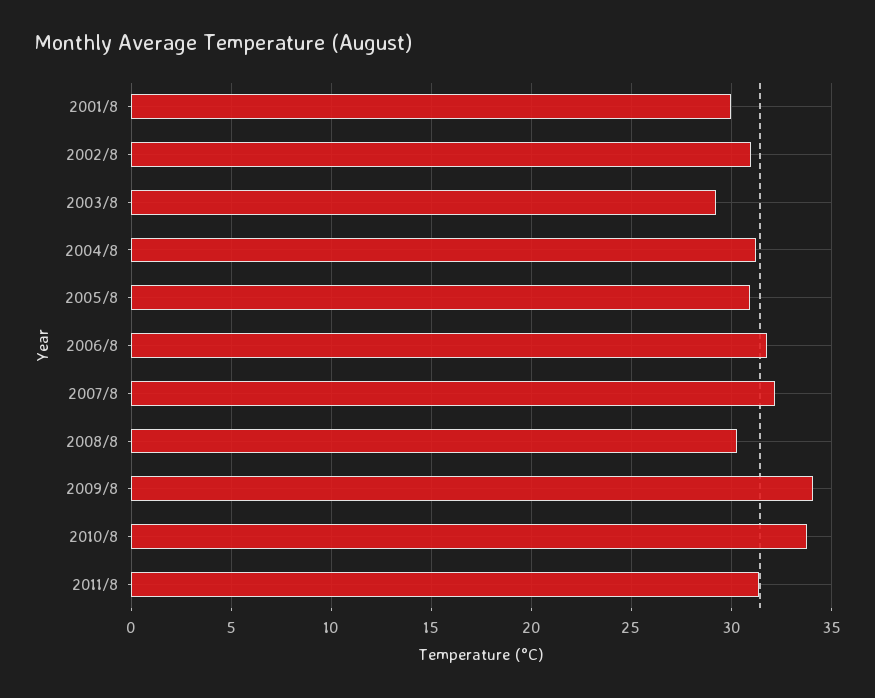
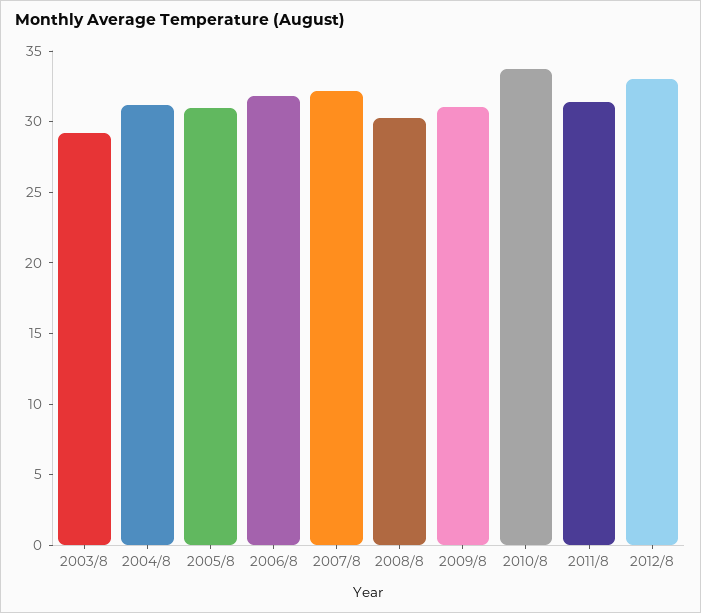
2001/8: 30 -> none
2002/8: 31 -> none
2009/8: 34 -> 31
2012/8: none -> 33

